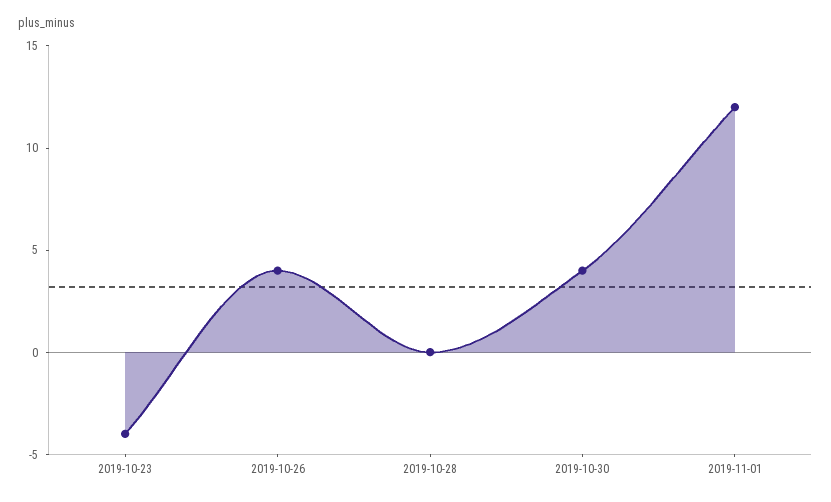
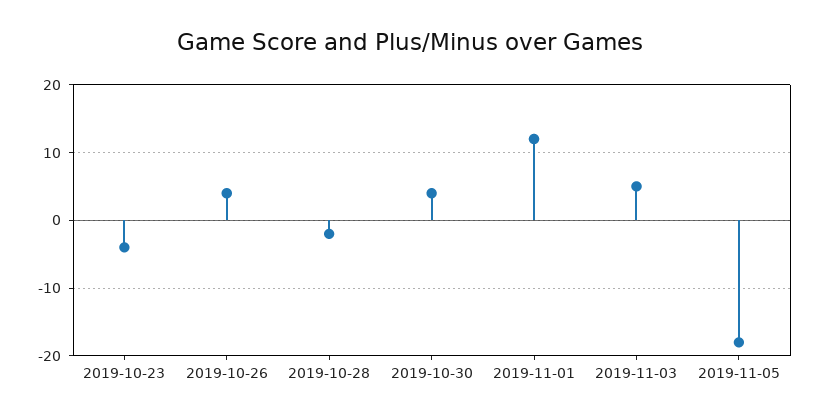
2019-10-28: 0 -> -2
2019-11-03: none -> 5
2019-11-05: none -> -18

